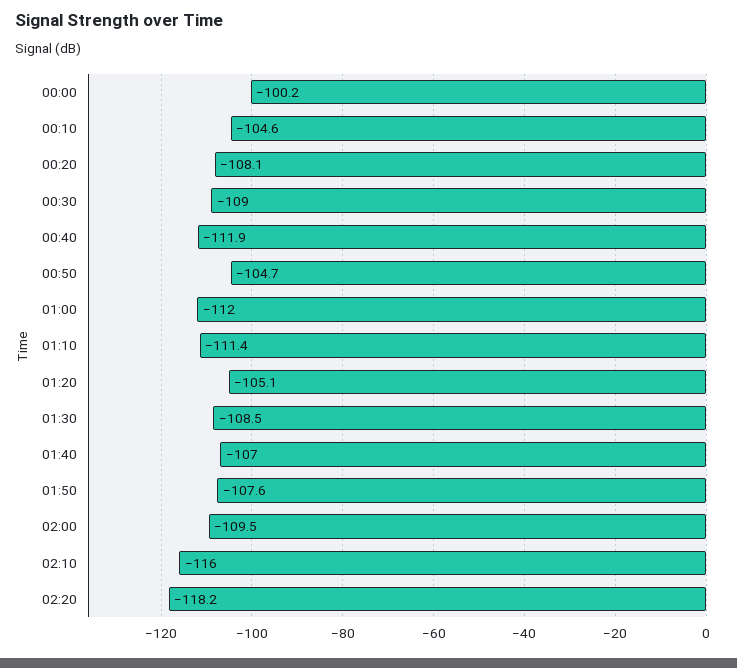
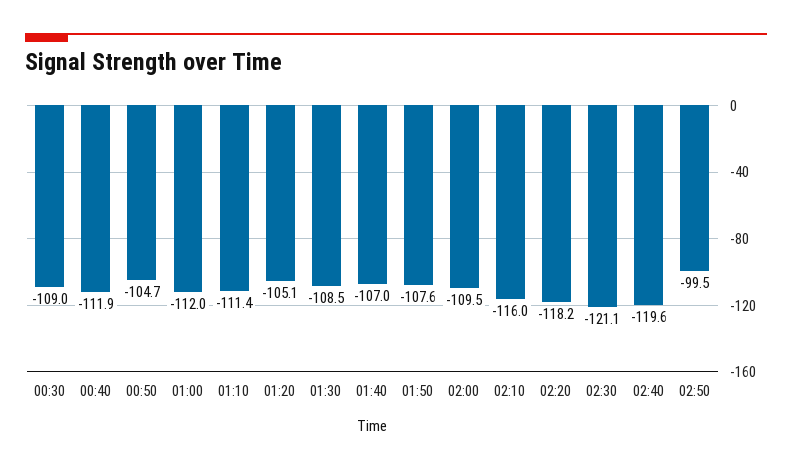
00:00: -100.2 -> none
00:10: -104.6 -> none
00:20: -108.1 -> none
02:30: none -> -121.1
02:40: none -> -119.6
02:50: none -> -99.5

